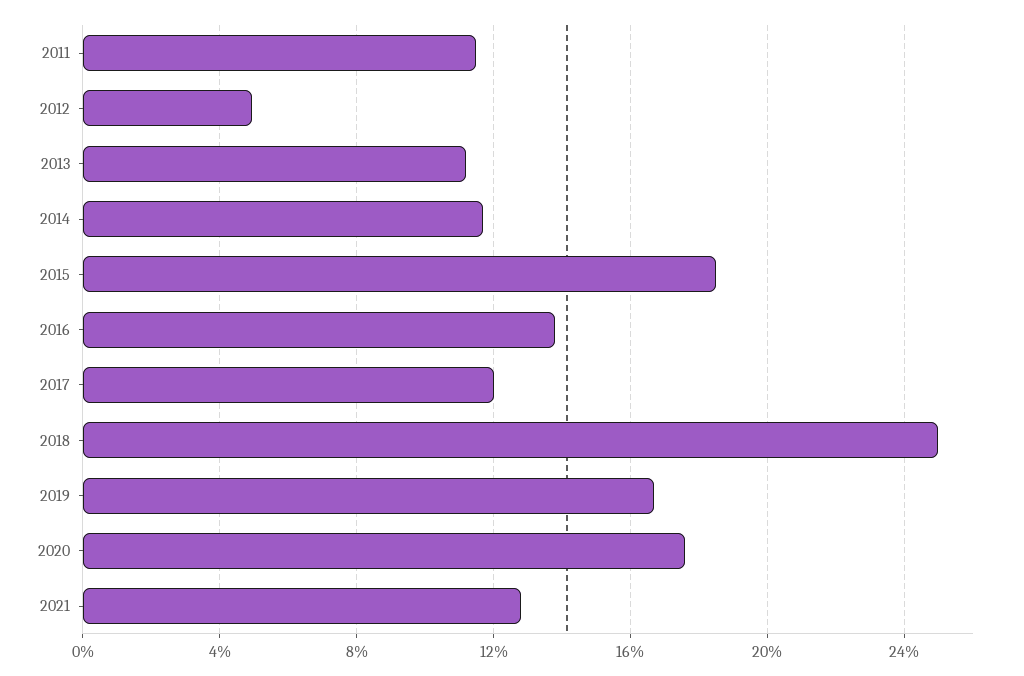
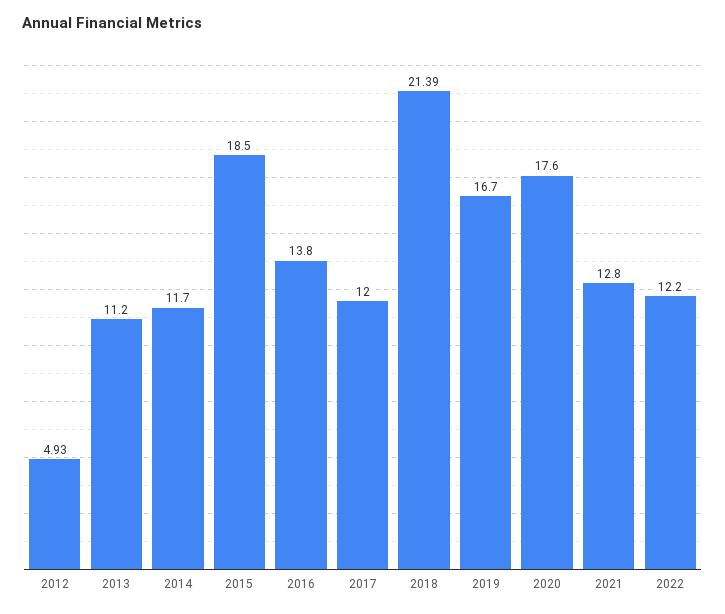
2011: 11.5 -> none
2018: 25 -> 21.39
2022: none -> 12.2

